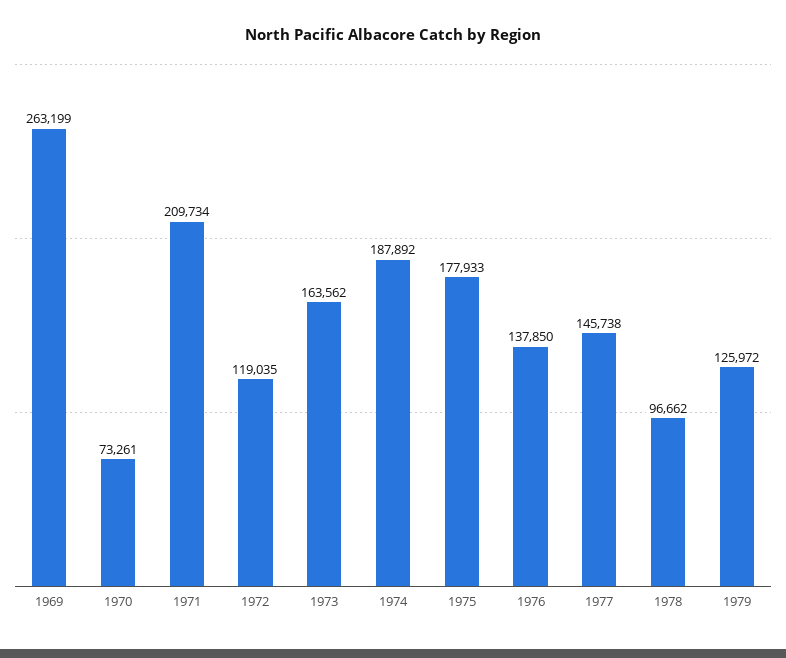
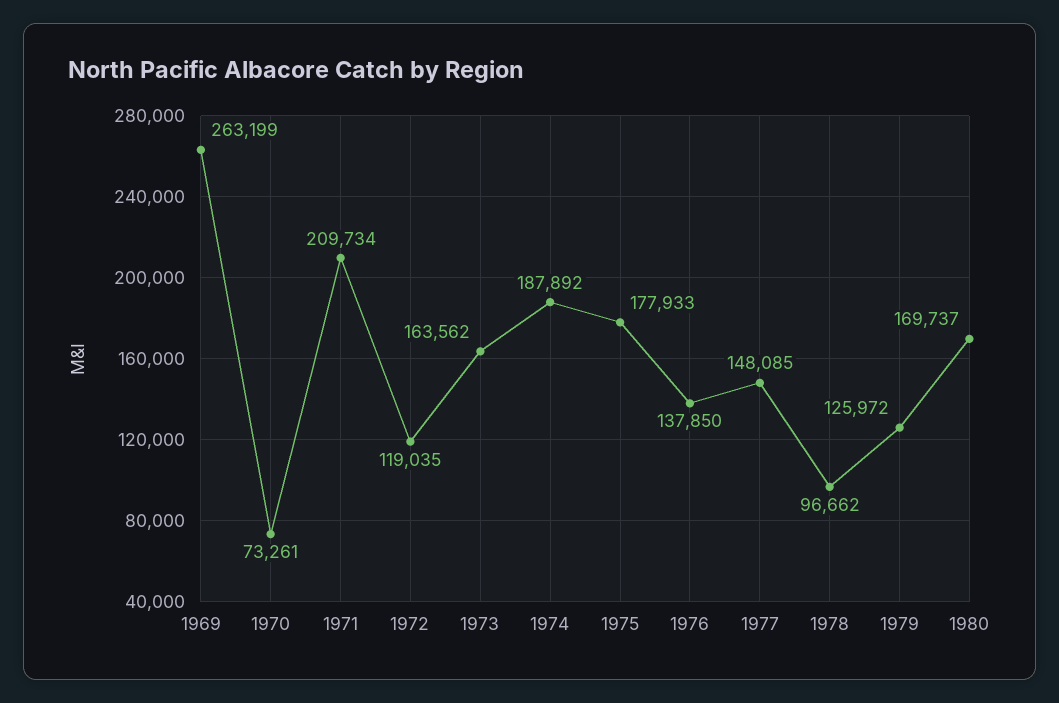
1977: 145738 -> 148085
1980: none -> 169737

